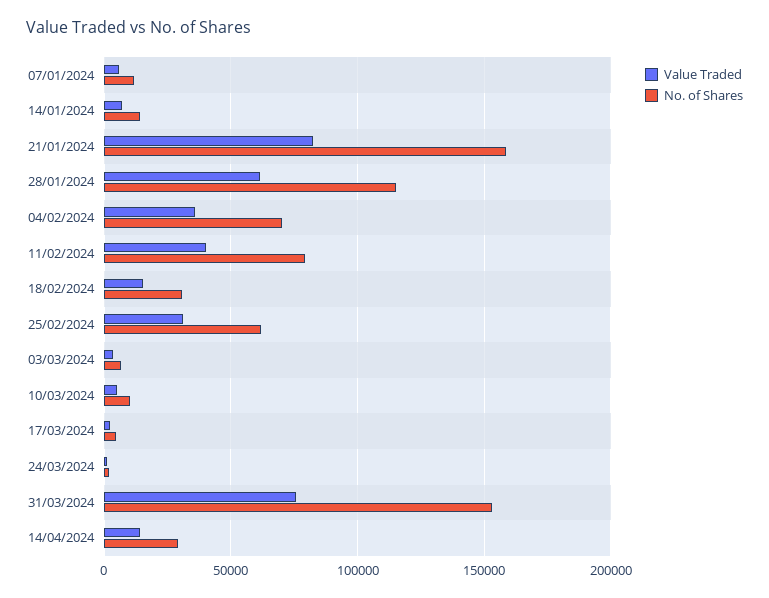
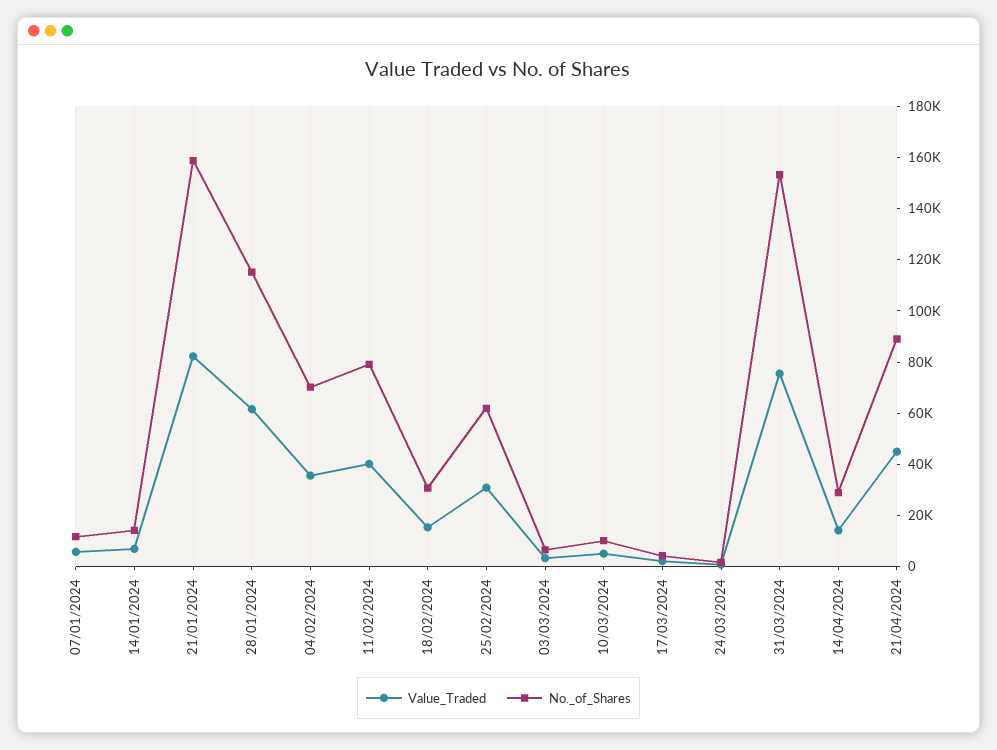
Value Traded, 21/04/2024: none -> 45000
No. of Shares, 21/04/2024: none -> 90000

